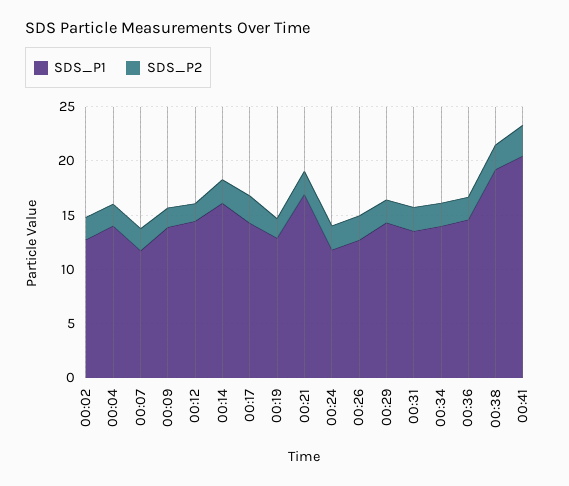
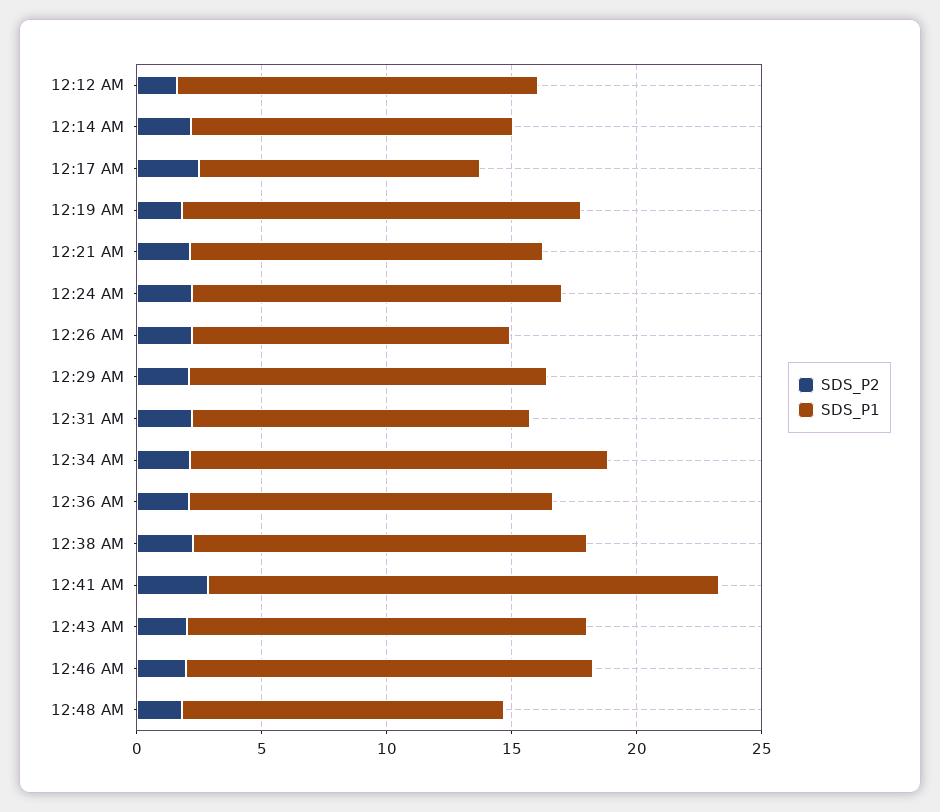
SDS_P1, 00:02: 13 -> none
SDS_P2, 00:02: 2 -> none
SDS_P1, 00:04: 14 -> none
SDS_P2, 00:04: 2 -> none
SDS_P1, 00:07: 12 -> none
SDS_P2, 00:07: 2 -> none
SDS_P1, 00:09: 14 -> none
SDS_P2, 00:09: 2 -> none
SDS_P1, 00:14: 16 -> 13
SDS_P1, 00:17: 14 -> 11
SDS_P1, 00:19: 13 -> 16
SDS_P1, 00:21: 17 -> 14
SDS_P1, 00:24: 12 -> 15
SDS_P1, 00:34: 14 -> 17
SDS_P1, 00:38: 19 -> 16
SDS_P2, 12:43 AM: none -> 2
SDS_P1, 12:43 AM: none -> 16
SDS_P2, 12:46 AM: none -> 2
SDS_P1, 12:46 AM: none -> 16
SDS_P2, 12:48 AM: none -> 2
SDS_P1, 12:48 AM: none -> 13

